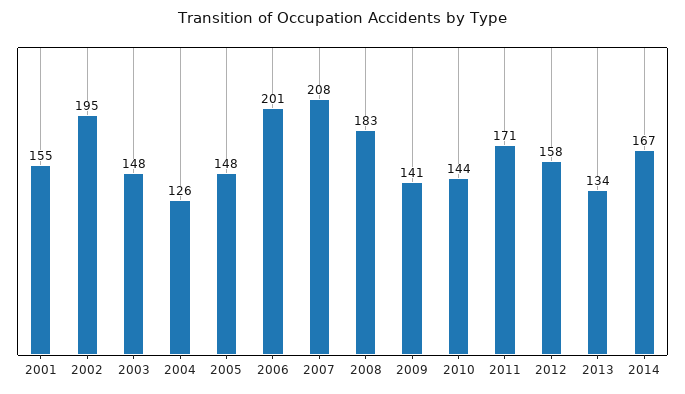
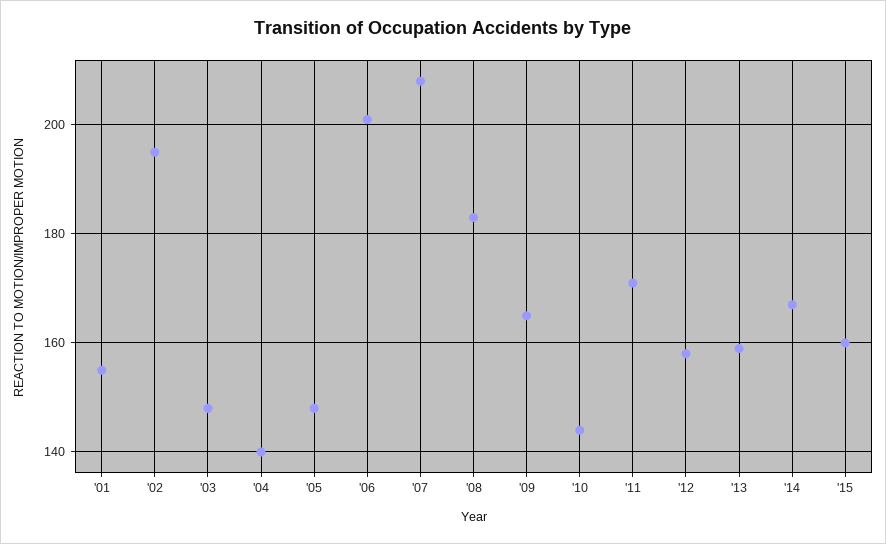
2004: 126 -> 140
2009: 141 -> 165
2013: 134 -> 160
'15: none -> 160

